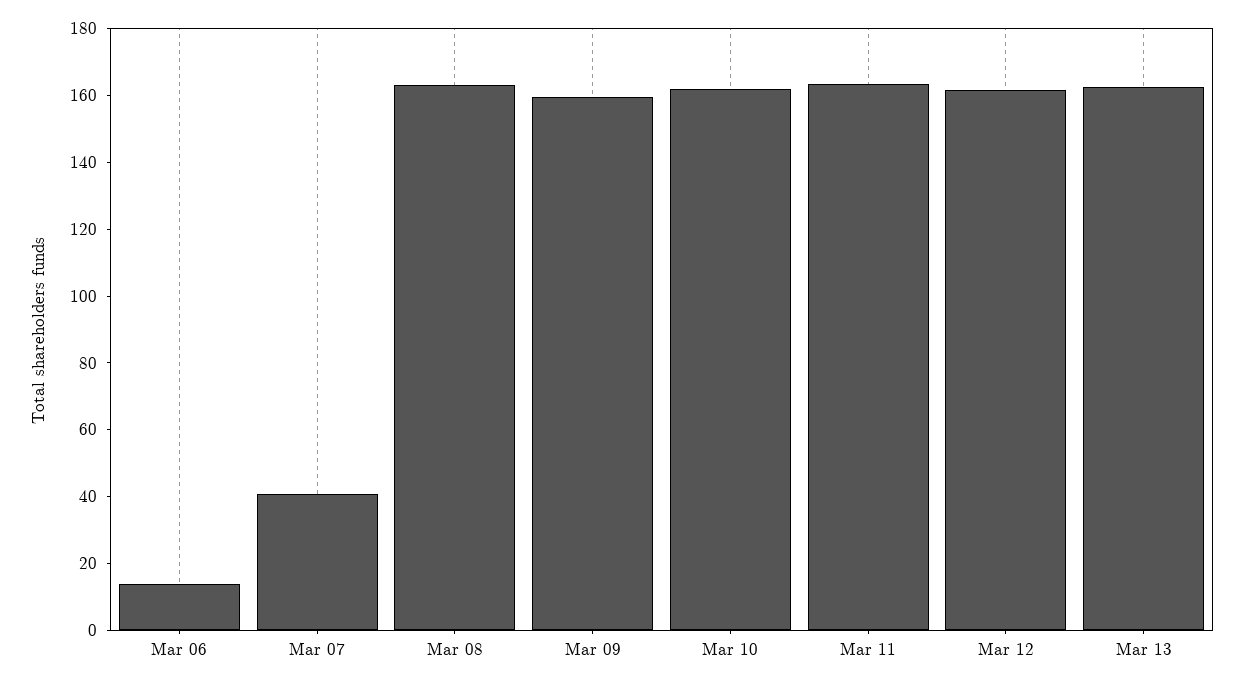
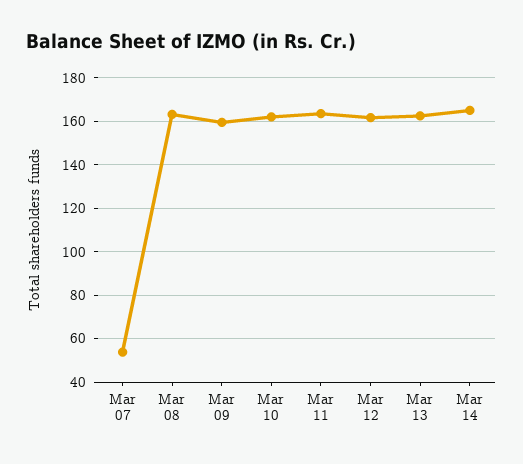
Mar 06: 15 -> none
Mar 07: 40 -> 55
Mar 14: none -> 165

